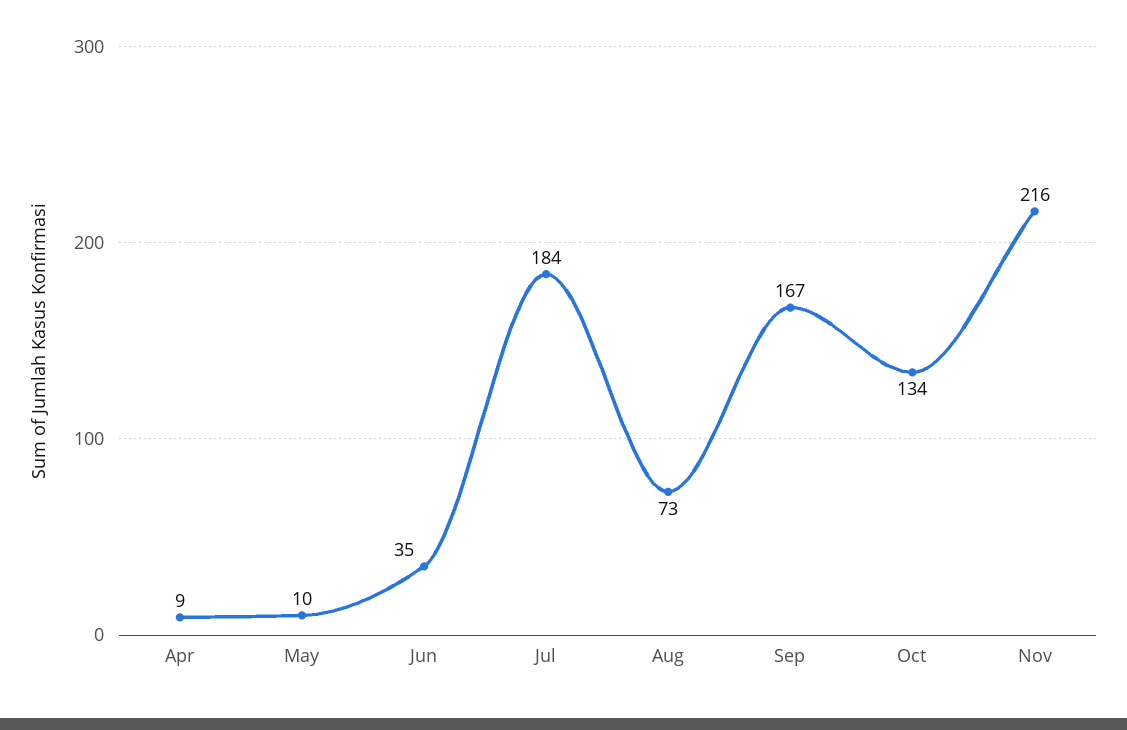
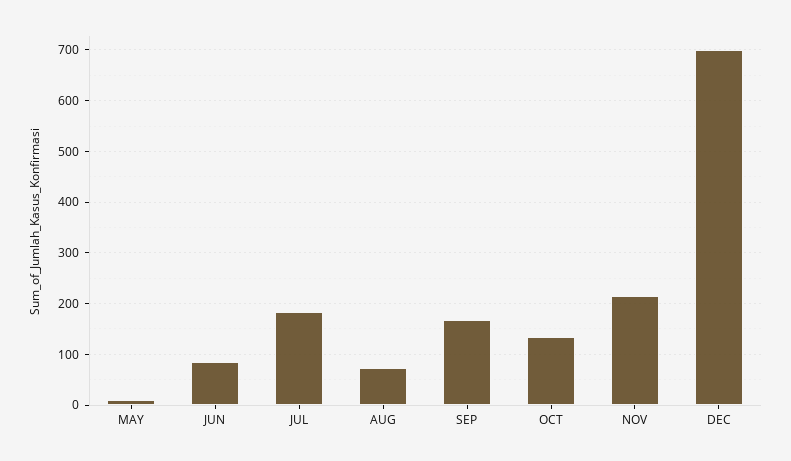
Apr: 9 -> none
Jun: 35 -> 80
DEC: none -> 700

